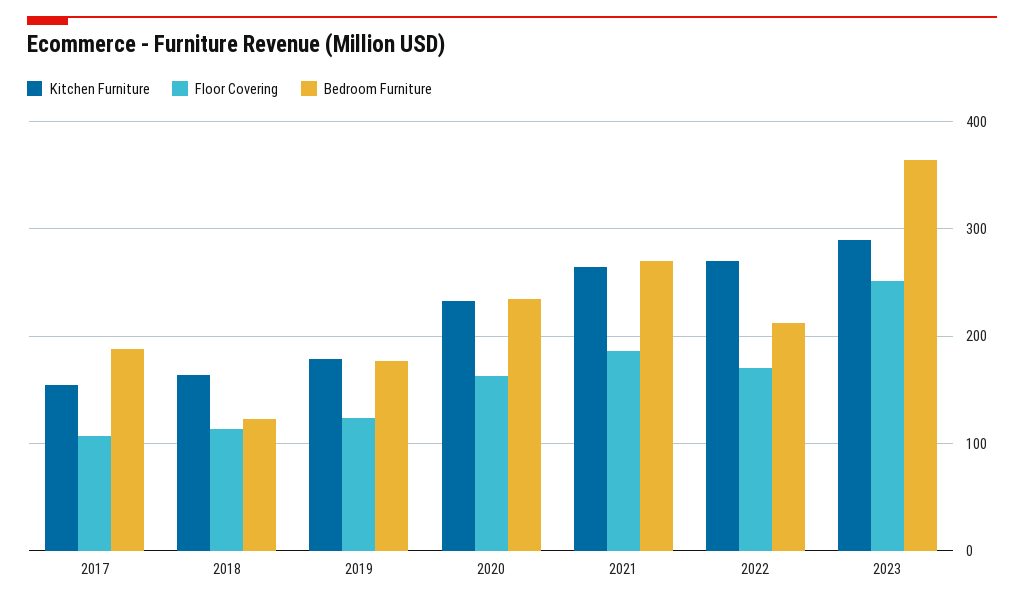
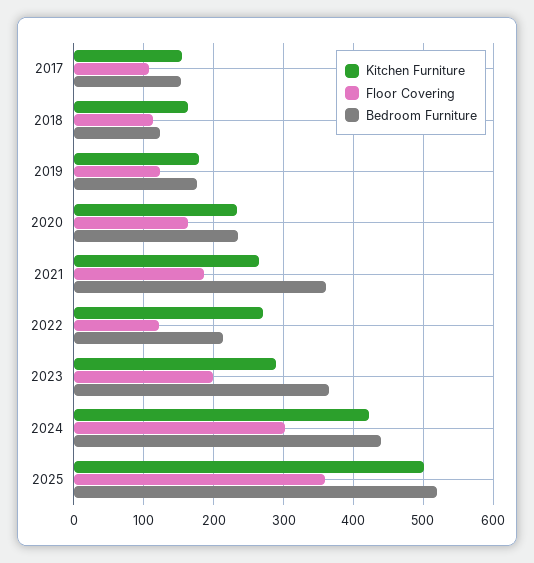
Bedroom Furniture, 2017: 190 -> 150
Bedroom Furniture, 2021: 270 -> 360
Floor Covering, 2022: 170 -> 120
Floor Covering, 2023: 250 -> 200
Kitchen Furniture, 2024: none -> 420
Floor Covering, 2024: none -> 300
Bedroom Furniture, 2024: none -> 440
Kitchen Furniture, 2025: none -> 500
Floor Covering, 2025: none -> 360
Bedroom Furniture, 2025: none -> 520

